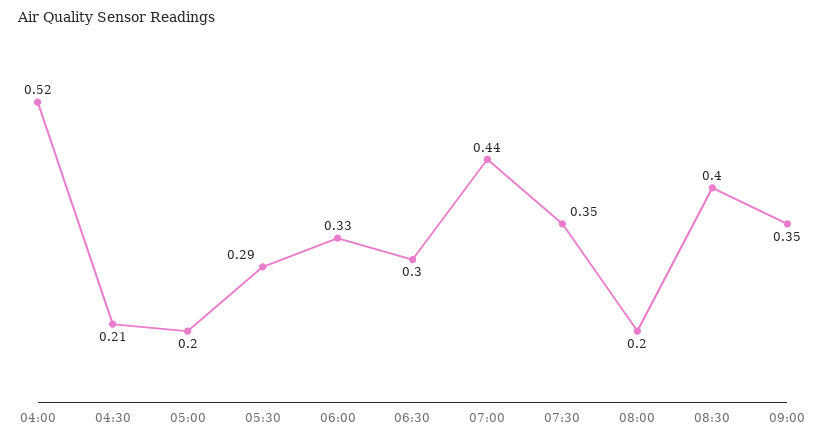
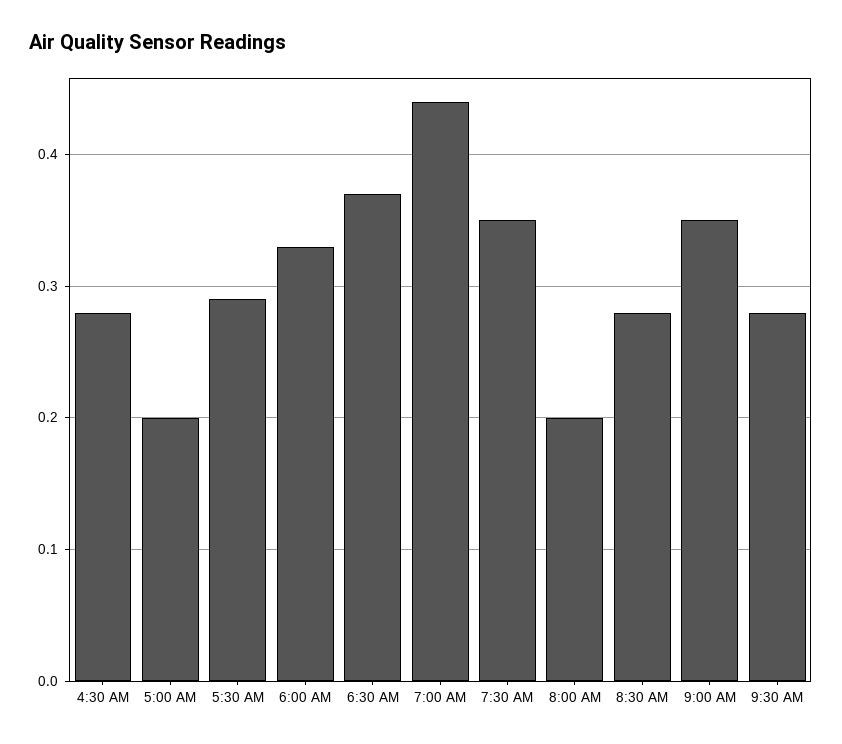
04:00: 0.52 -> none
04:30: 0.21 -> 0.28
06:30: 0.3 -> 0.37
08:30: 0.4 -> 0.28
9:30 AM: none -> 0.28

